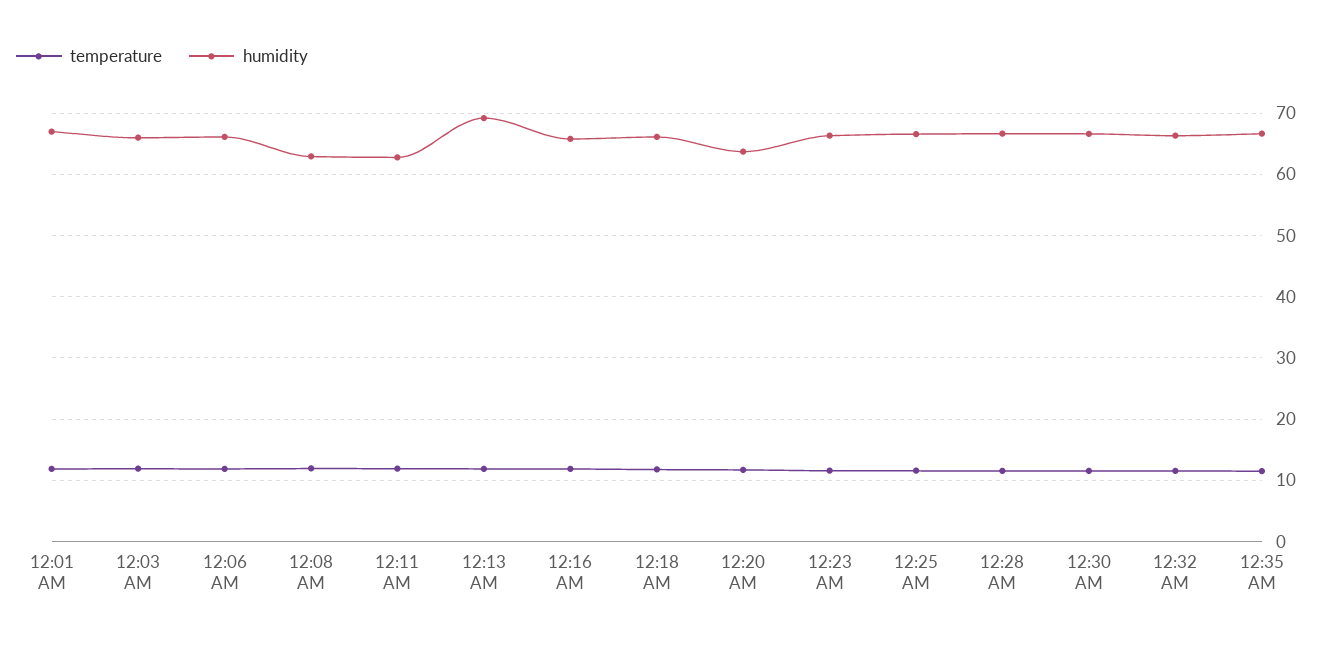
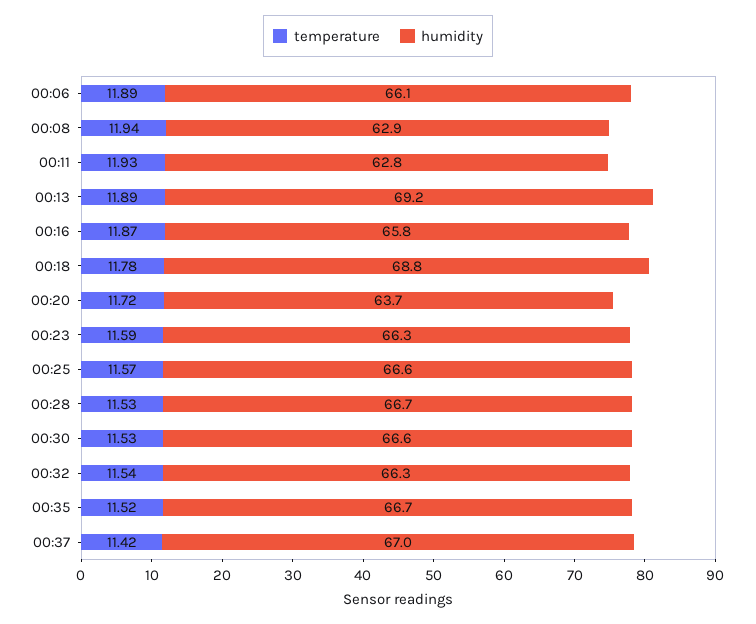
temperature, 12:01 AM: 12 -> none
humidity, 12:01 AM: 67 -> none
temperature, 12:03 AM: 12 -> none
humidity, 12:03 AM: 66 -> none
humidity, 12:18 AM: 66 -> 68.8
temperature, 00:37: none -> 11.42
humidity, 00:37: none -> 67

